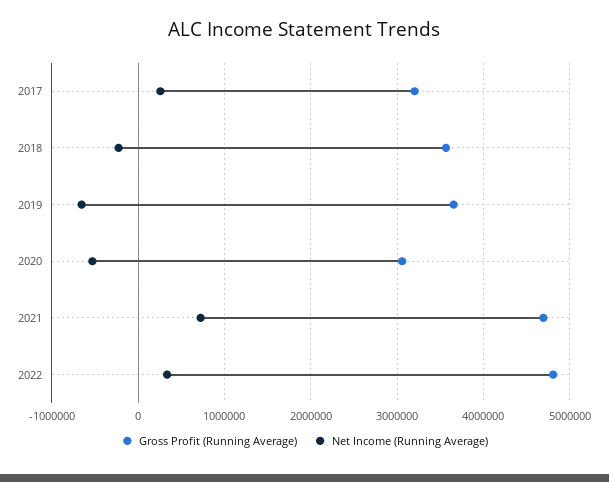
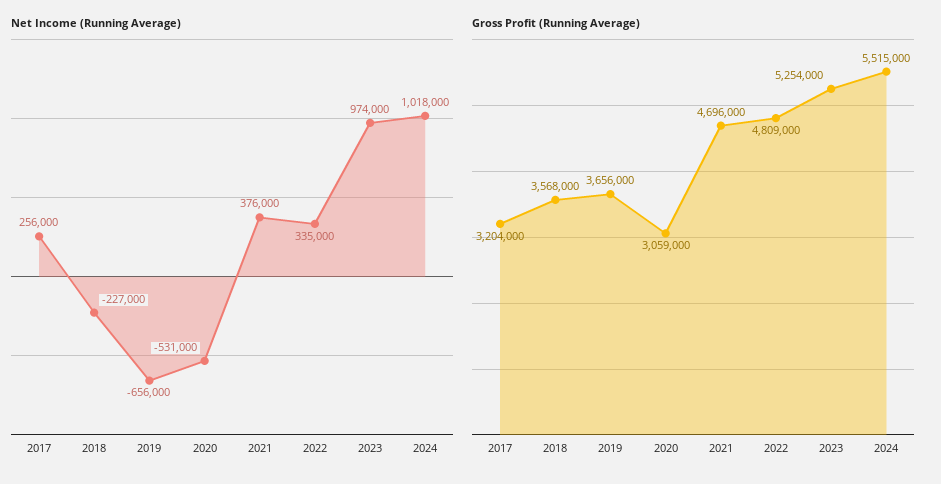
Net Income (Running Average), 2021: 700000 -> 376000
Net Income (Running Average), 2023: none -> 974000
Net Income (Running Average), 2024: none -> 1018000
Gross Profit (Running Average), 2023: none -> 5254000
Gross Profit (Running Average), 2024: none -> 5515000

